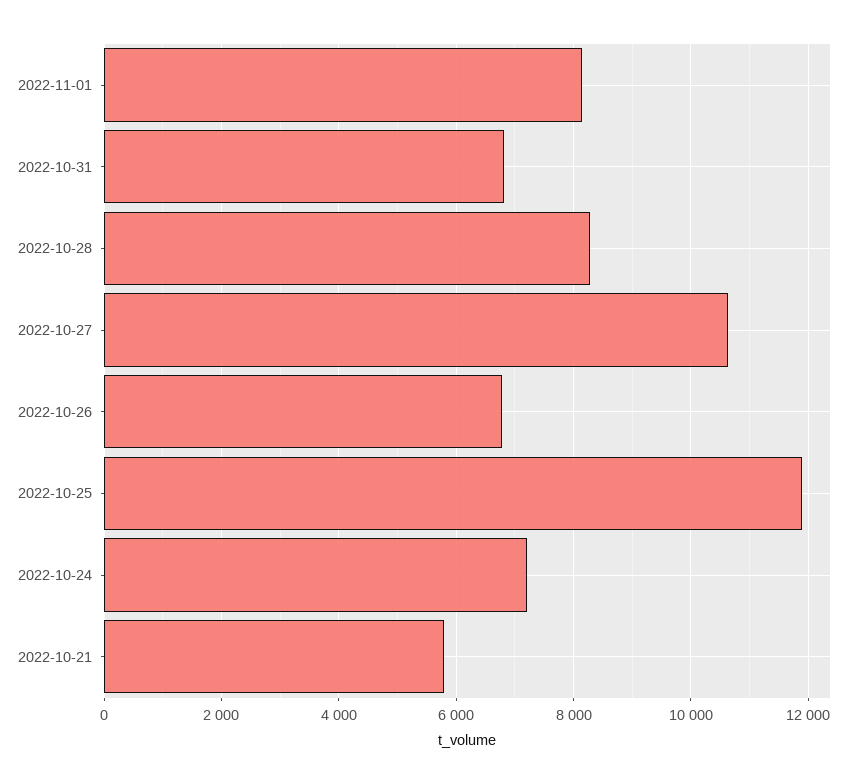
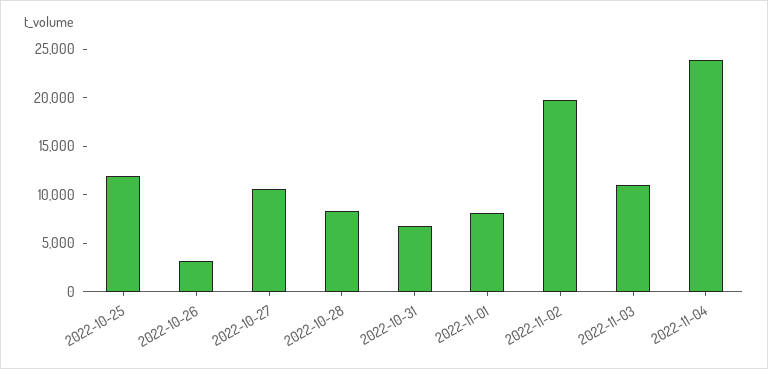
2022-10-26: 6800 -> 3000
2022-10-24: 7200 -> none
2022-10-21: 5800 -> none
2022-11-02: none -> 20000
2022-11-03: none -> 11000
2022-11-04: none -> 24000

